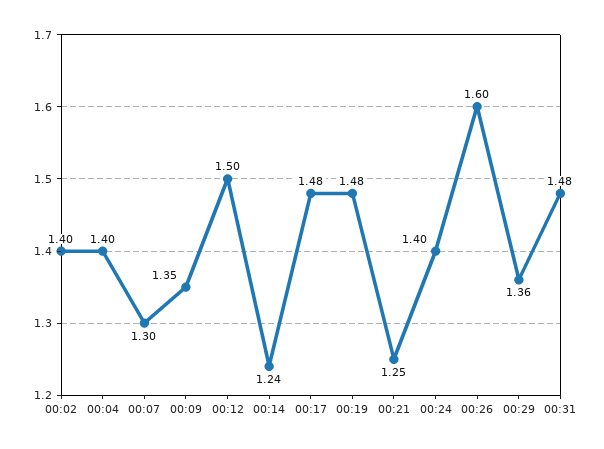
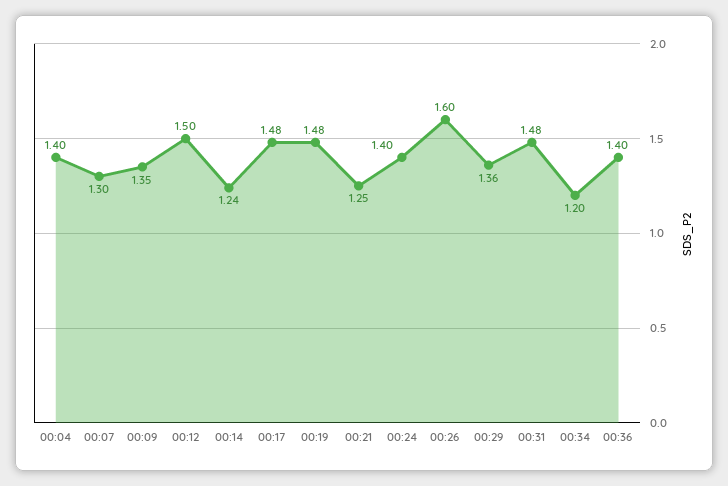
00:02: 1.4 -> none
00:34: none -> 1.2
00:36: none -> 1.4

